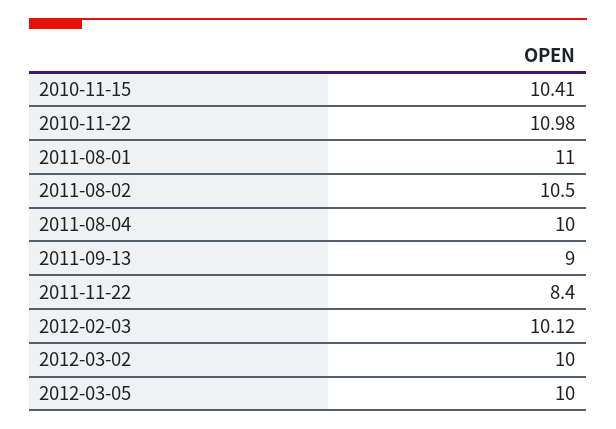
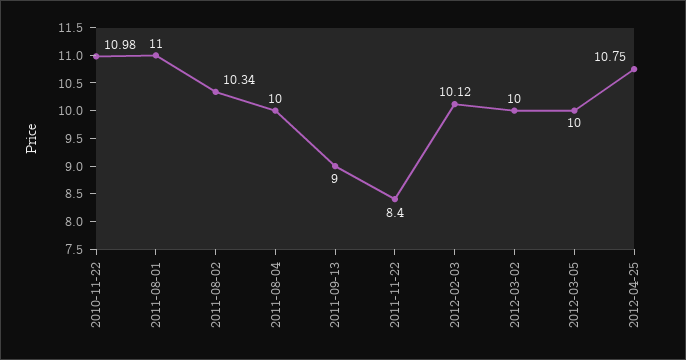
2010-11-15: 10.41 -> none
2011-08-02: 10.5 -> 10.34
2012-04-25: none -> 10.75

